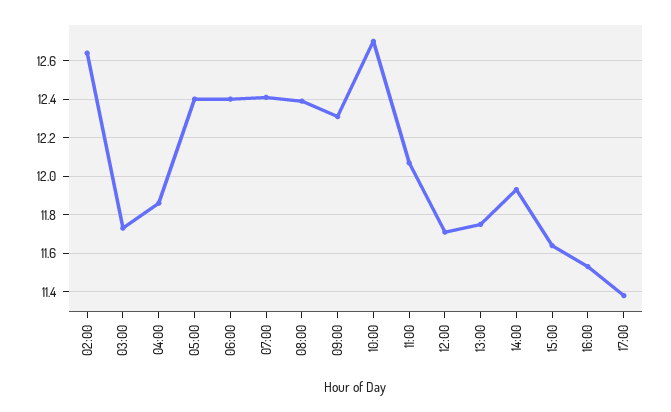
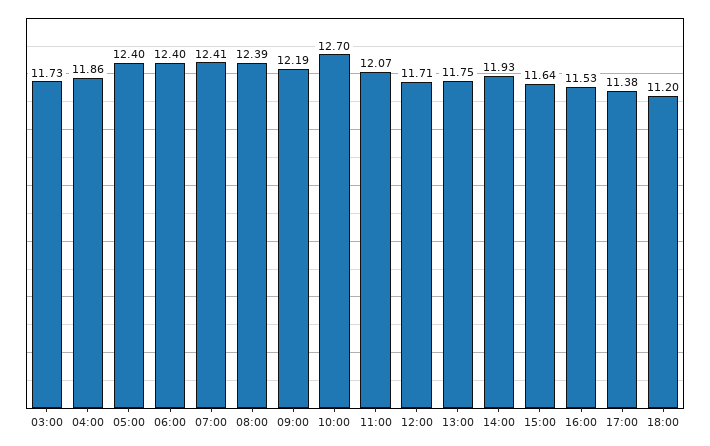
02:00: 12.65 -> none
09:00: 12.3 -> 12.19
18:00: none -> 11.2

